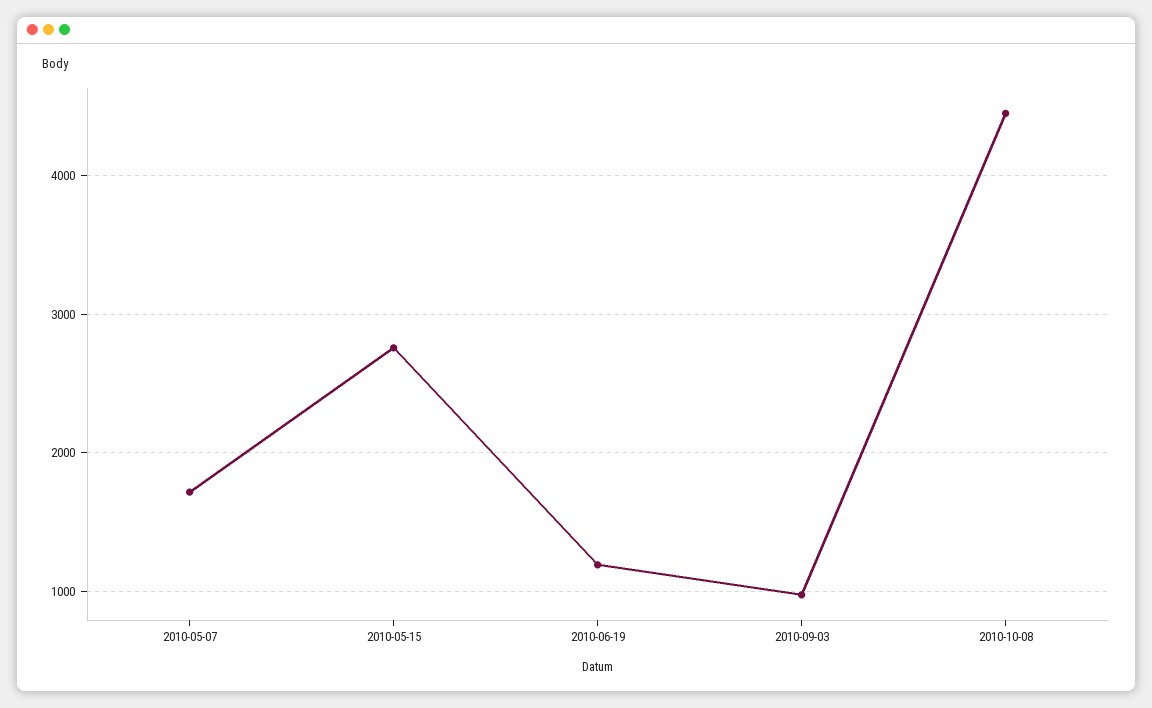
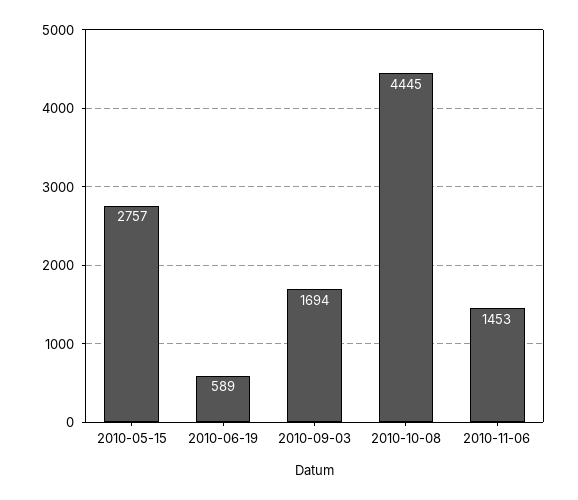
2010-05-07: 1700 -> none
2010-06-19: 1200 -> 589
2010-09-03: 1000 -> 1694
2010-11-06: none -> 1453

